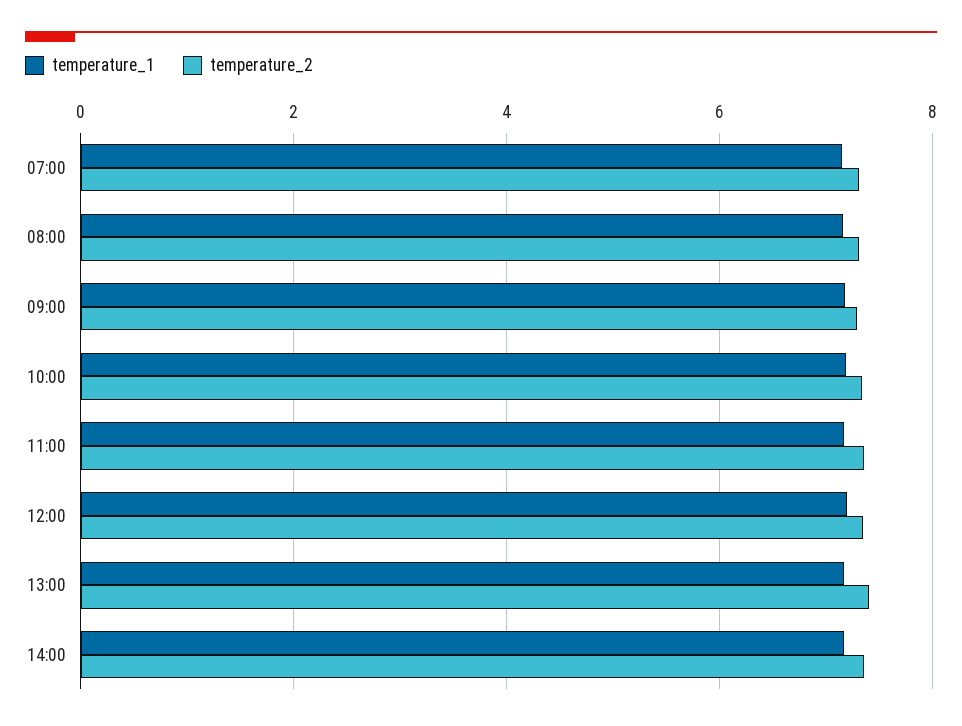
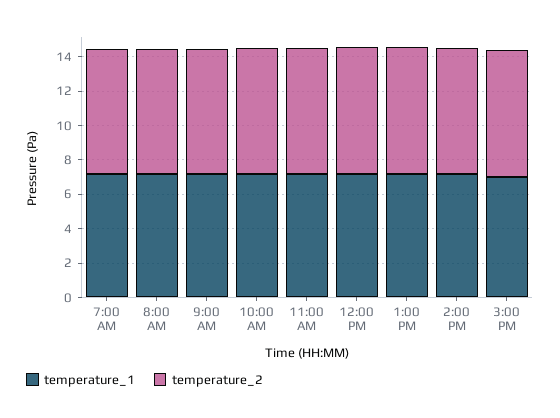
temperature_1, 3:00 PM: none -> 7
temperature_2, 3:00 PM: none -> 7.5

